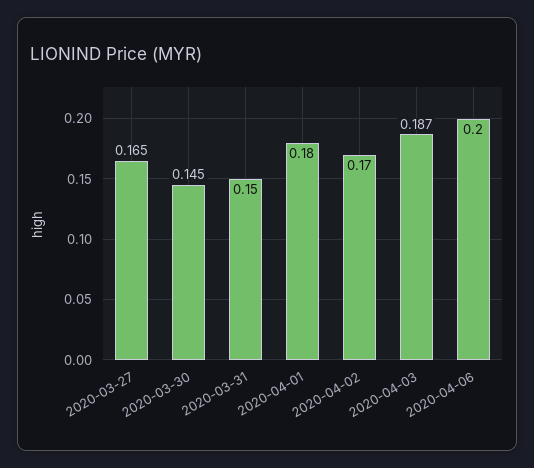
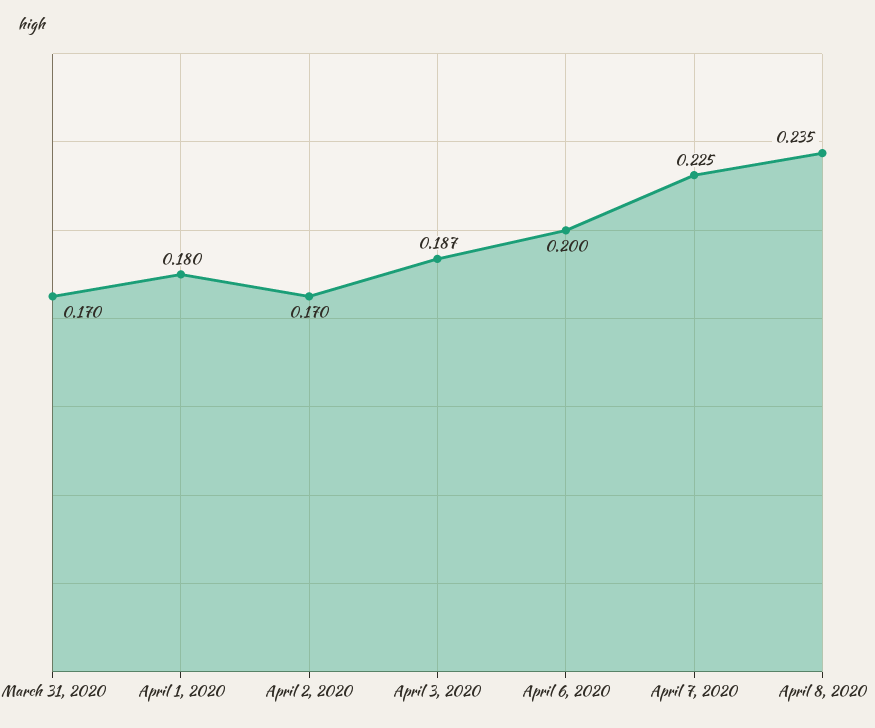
2020-03-27: 0.165 -> none
2020-03-30: 0.145 -> none
2020-03-31: 0.15 -> 0.17
April 7, 2020: none -> 0.225
April 8, 2020: none -> 0.235

